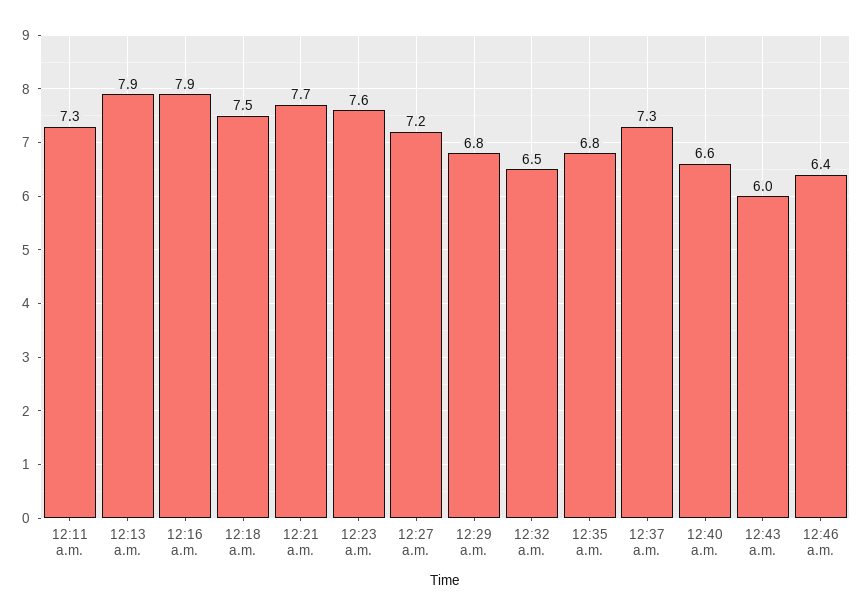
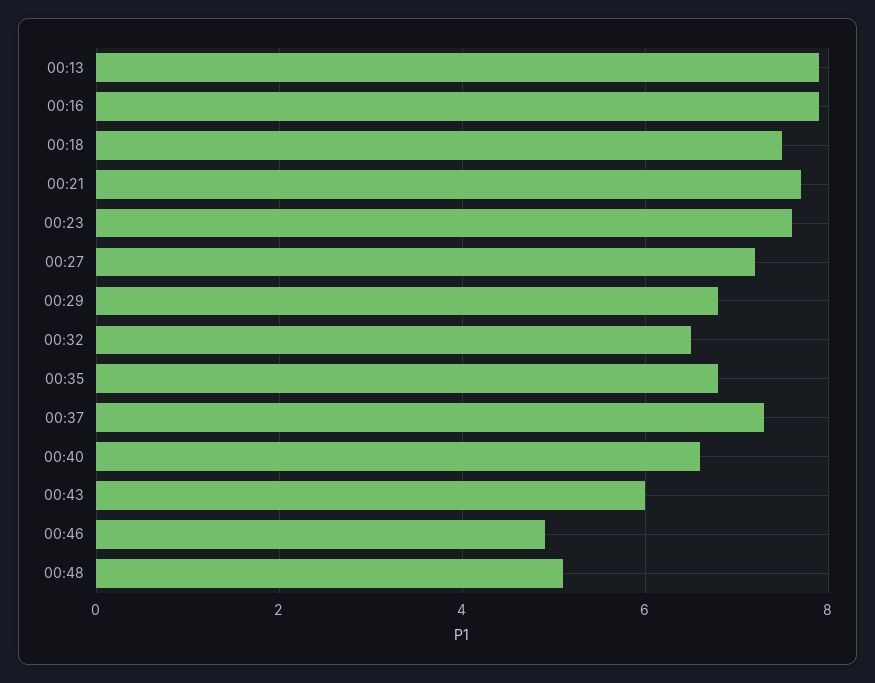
12:11 a.m.: 7.3 -> none
12:46 a.m.: 6.4 -> 5
00:48: none -> 5

